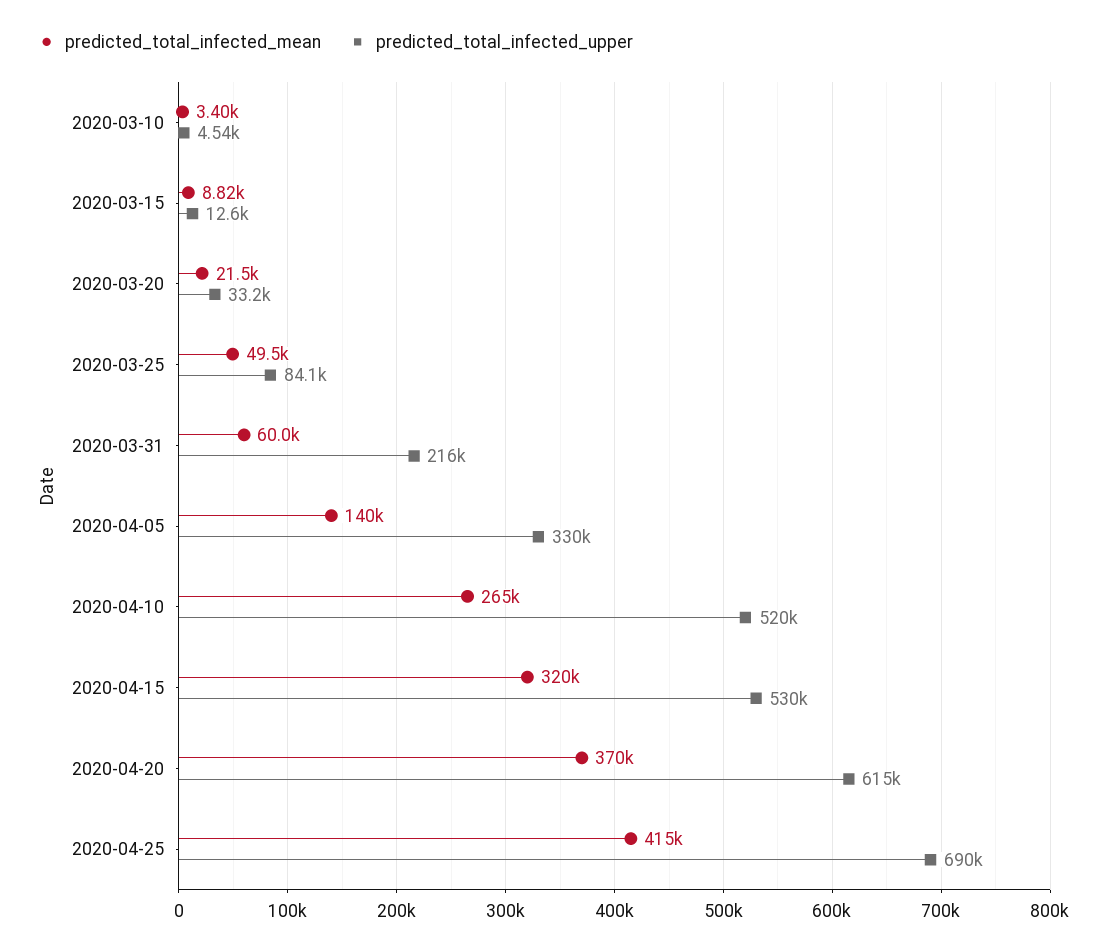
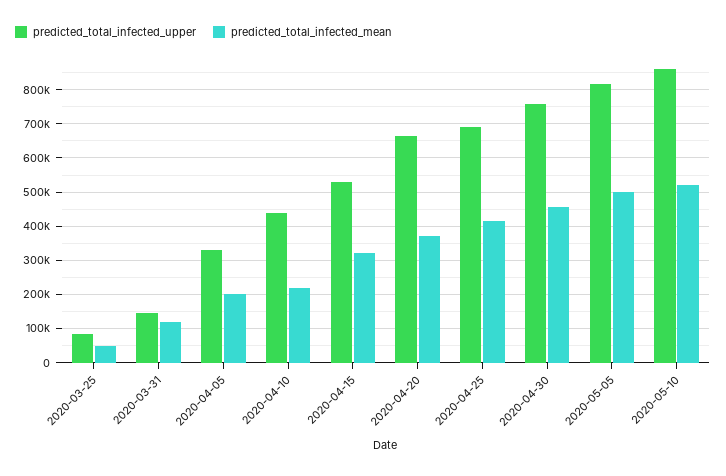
predicted_total_infected_mean, 2020-03-10: 3400 -> none
predicted_total_infected_upper, 2020-03-10: 4540 -> none
predicted_total_infected_mean, 2020-03-15: 8820 -> none
predicted_total_infected_upper, 2020-03-15: 12600 -> none
predicted_total_infected_mean, 2020-03-20: 21500 -> none
predicted_total_infected_upper, 2020-03-20: 33200 -> none
predicted_total_infected_mean, 2020-03-31: 60000 -> 120000
predicted_total_infected_upper, 2020-03-31: 216000 -> 140000
predicted_total_infected_mean, 2020-04-05: 140000 -> 200000
predicted_total_infected_mean, 2020-04-10: 265000 -> 220000
predicted_total_infected_upper, 2020-04-10: 520000 -> 440000
predicted_total_infected_upper, 2020-04-20: 615000 -> 660000
predicted_total_infected_upper, 2020-04-30: none -> 760000
predicted_total_infected_mean, 2020-04-30: none -> 460000
predicted_total_infected_upper, 2020-05-05: none -> 820000
predicted_total_infected_mean, 2020-05-05: none -> 500000
predicted_total_infected_upper, 2020-05-10: none -> 860000
predicted_total_infected_mean, 2020-05-10: none -> 520000

